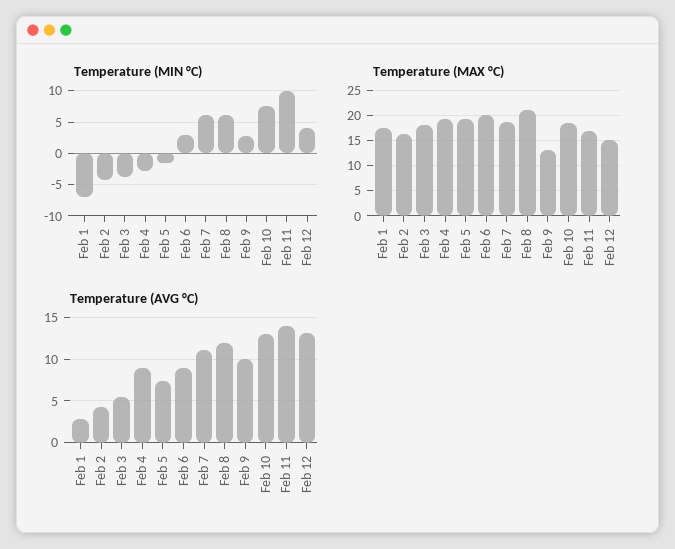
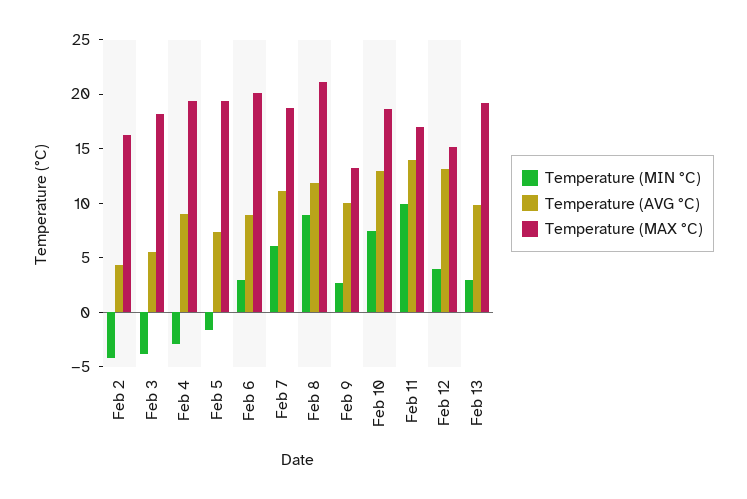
Temperature (MIN °C), Feb 1: -7 -> none
Temperature (MIN °C), Feb 8: 6 -> 9
Temperature (MAX °C), Feb 1: 17.5 -> none
Temperature (AVG °C), Feb 1: 3 -> none
Temperature (MIN °C), Feb 13: none -> 3
Temperature (AVG °C), Feb 13: none -> 10
Temperature (MAX °C), Feb 13: none -> 19

